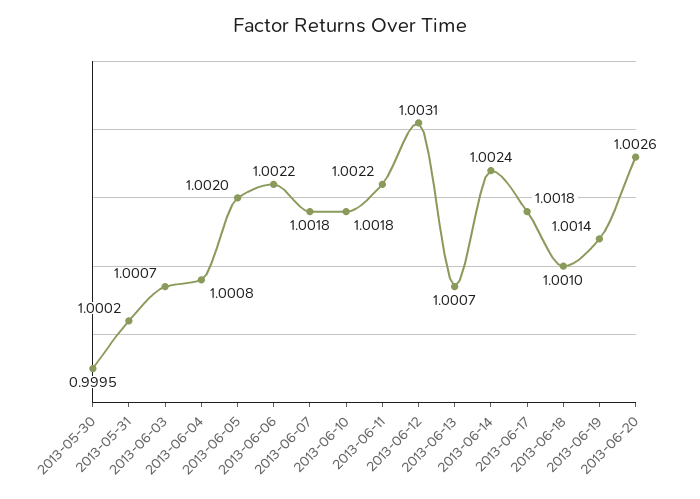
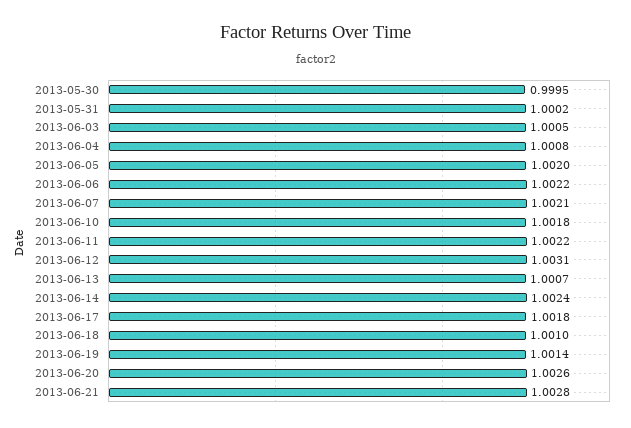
2013-06-03: 1.0007 -> 1.0005
2013-06-07: 1.0018 -> 1.0021
2013-06-21: none -> 1.0028

